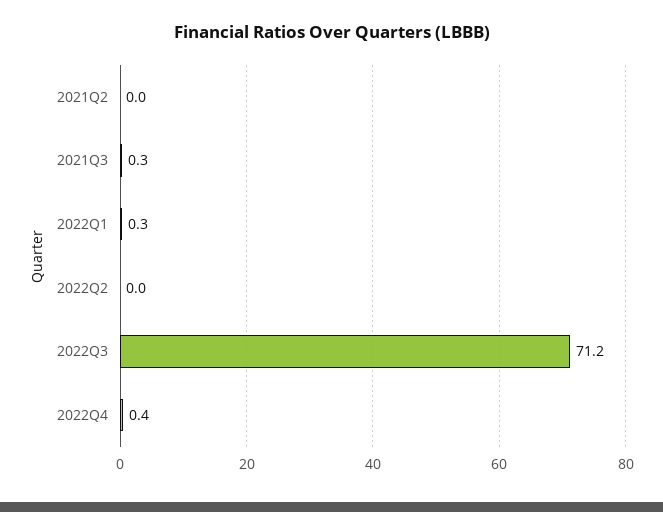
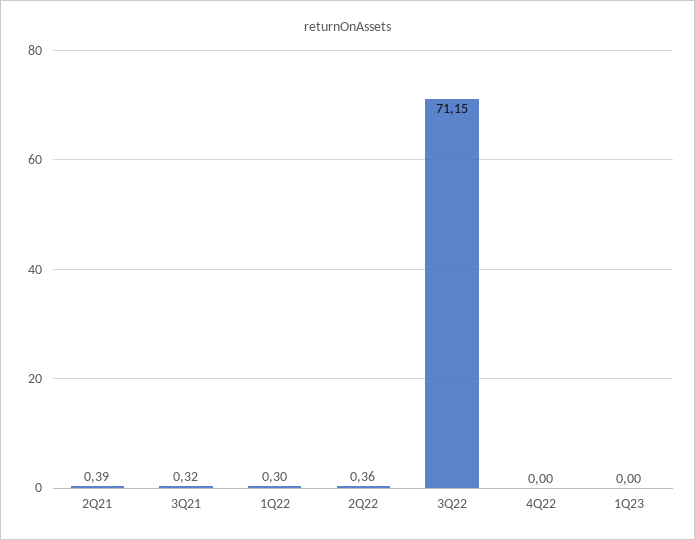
2021Q2: 0 -> 0.39
2022Q2: 0 -> 0.36
2022Q4: 0.4 -> 0
1Q23: none -> 0

